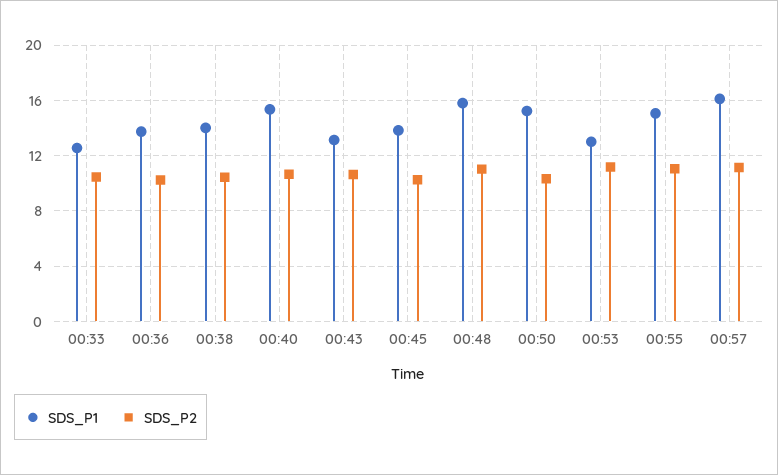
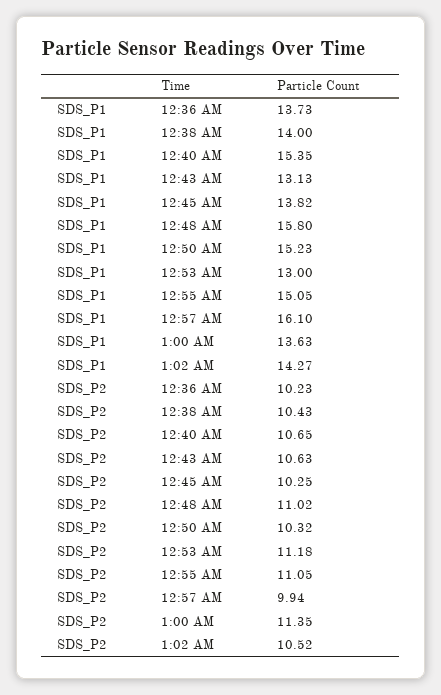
SDS_P1, 00:33: 12.5 -> none
SDS_P2, 00:33: 10.5 -> none
SDS_P2, 00:57: 11 -> 9.94
SDS_P1, 1:00 AM: none -> 13.63
SDS_P1, 1:02 AM: none -> 14.27
SDS_P2, 1:00 AM: none -> 11.35
SDS_P2, 1:02 AM: none -> 10.52

